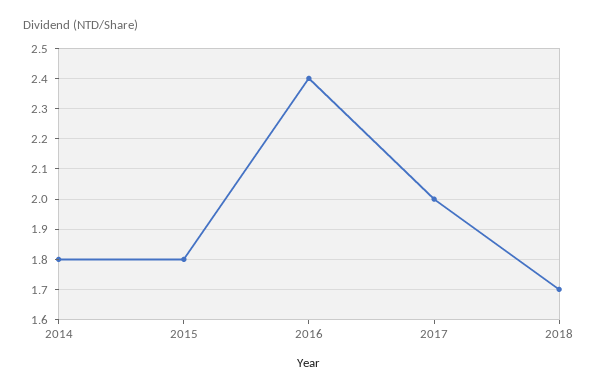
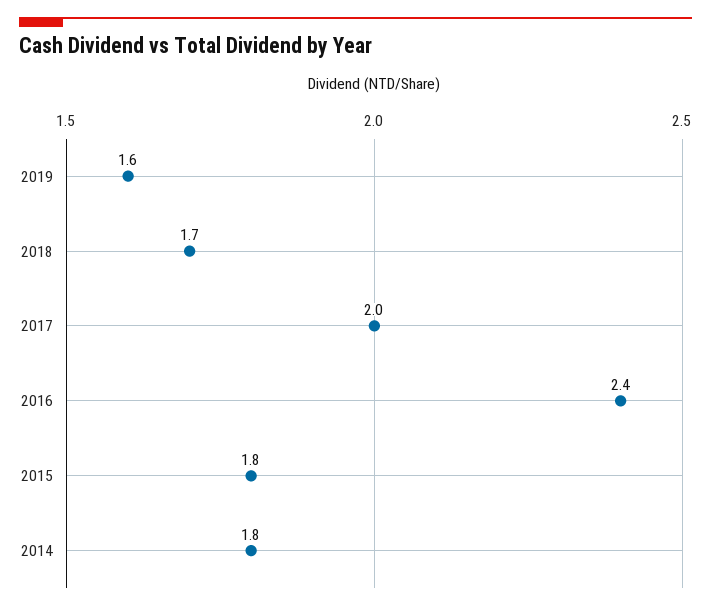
2019: none -> 1.6

